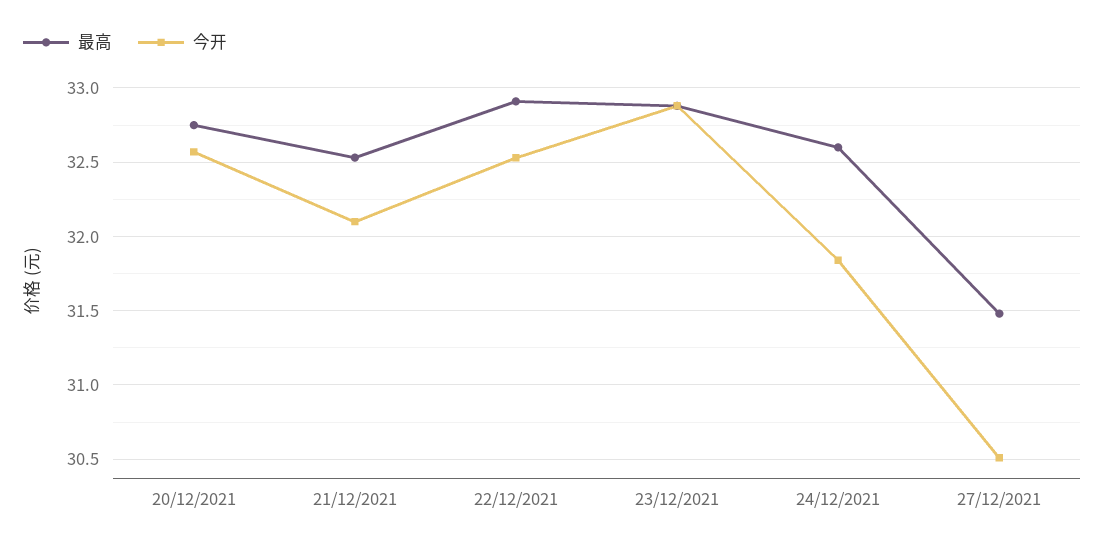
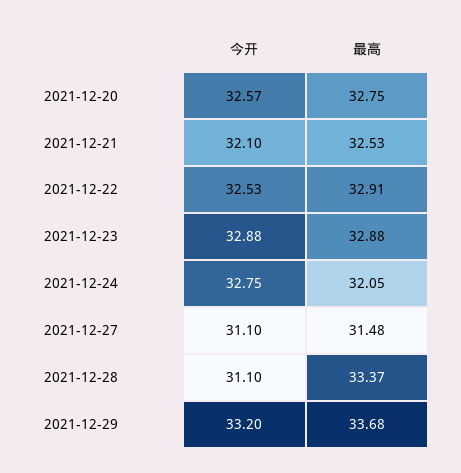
最高, 24/12/2021: 32.6 -> 32.05
今开, 24/12/2021: 31.85 -> 32.75
今开, 27/12/2021: 30.5 -> 31.1
今开, 2021-12-28: none -> 31.1
最高, 2021-12-28: none -> 33.37
今开, 2021-12-29: none -> 33.2
最高, 2021-12-29: none -> 33.68

